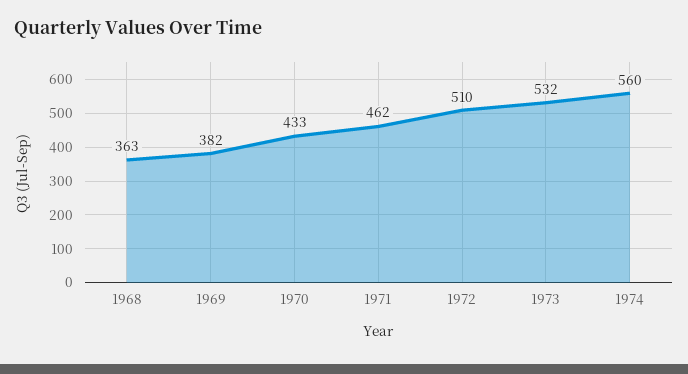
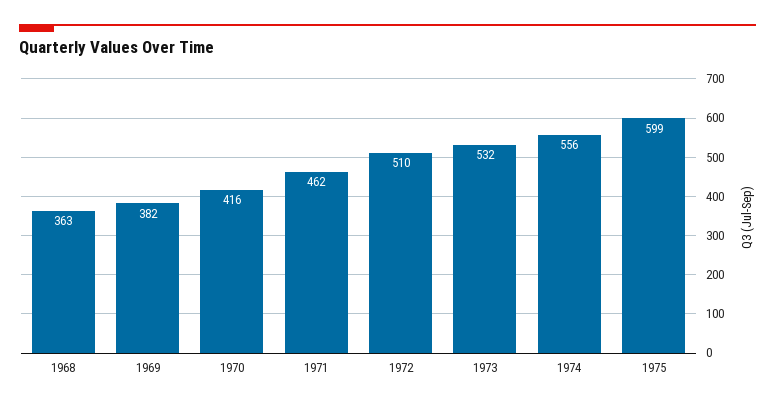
1970: 433 -> 416
1974: 560 -> 556
1975: none -> 599

